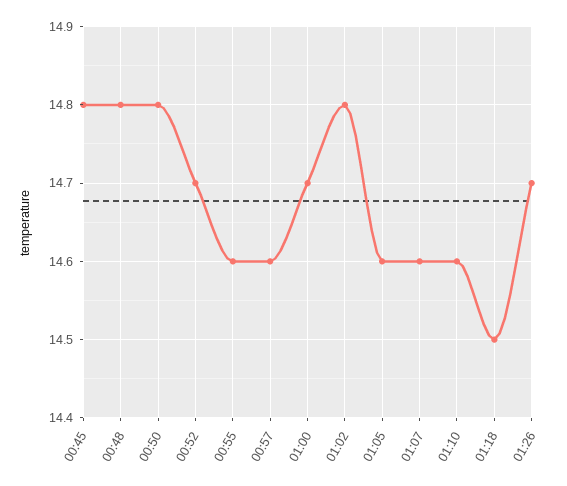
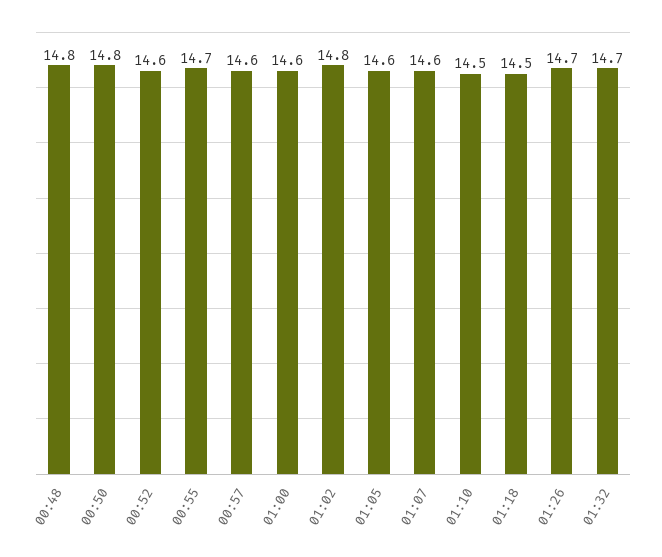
00:45: 14.8 -> none
00:52: 14.7 -> 14.6
00:55: 14.6 -> 14.7
01:00: 14.7 -> 14.6
01:10: 14.6 -> 14.5
01:32: none -> 14.7

